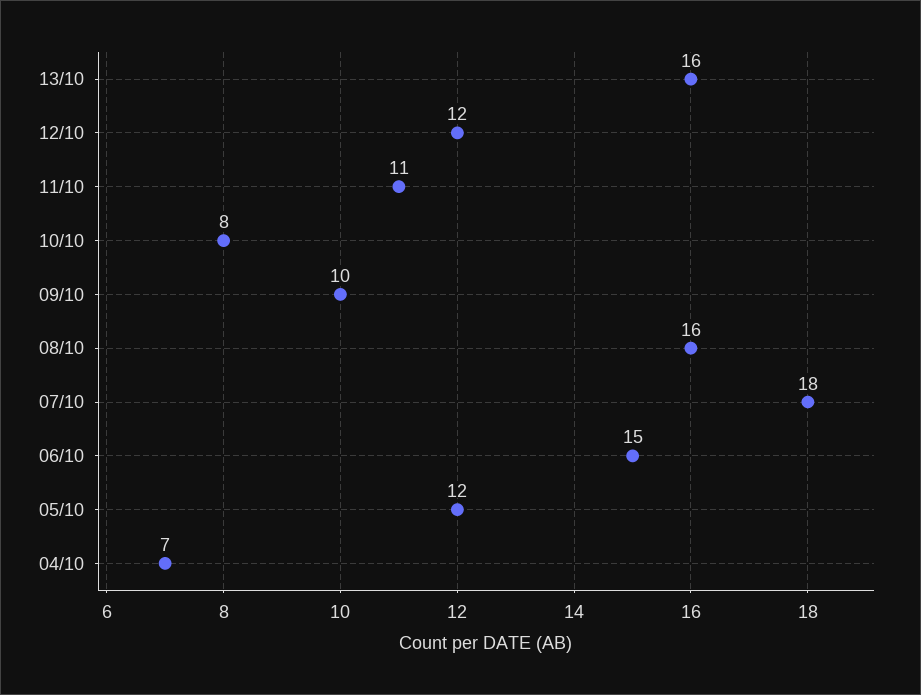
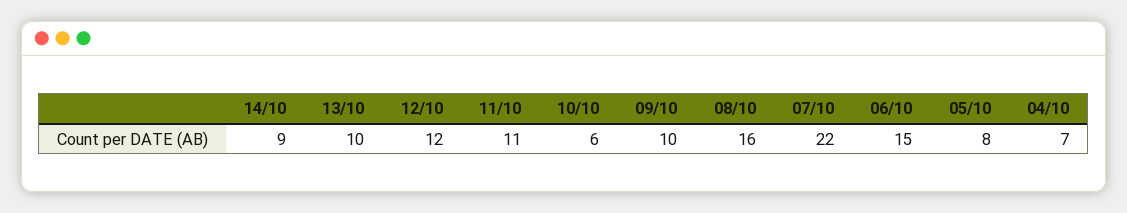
13/10: 16 -> 10
10/10: 8 -> 6
07/10: 18 -> 22
05/10: 12 -> 8
14/10: none -> 9

